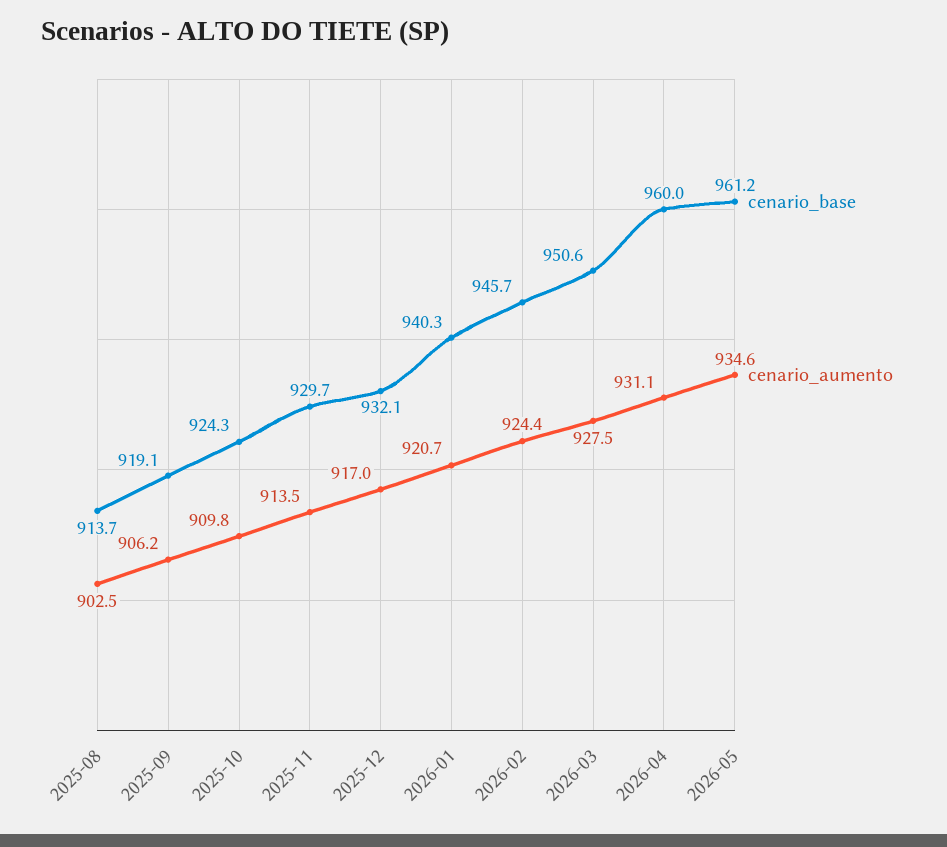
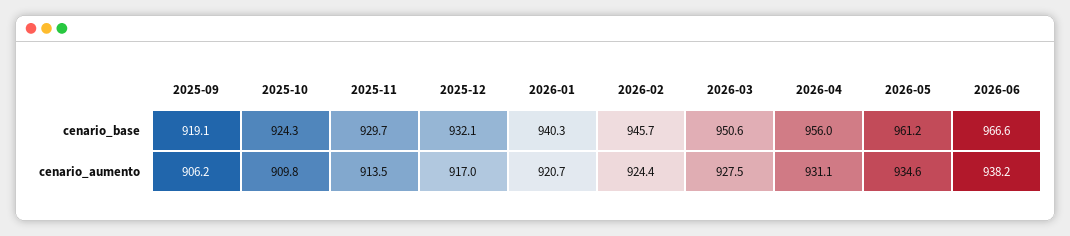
cenario_base, 2025-08: 913.7 -> none
cenario_aumento, 2025-08: 902.5 -> none
cenario_base, 2026-04: 960 -> 956
cenario_base, 2026-06: none -> 966.6
cenario_aumento, 2026-06: none -> 938.2

